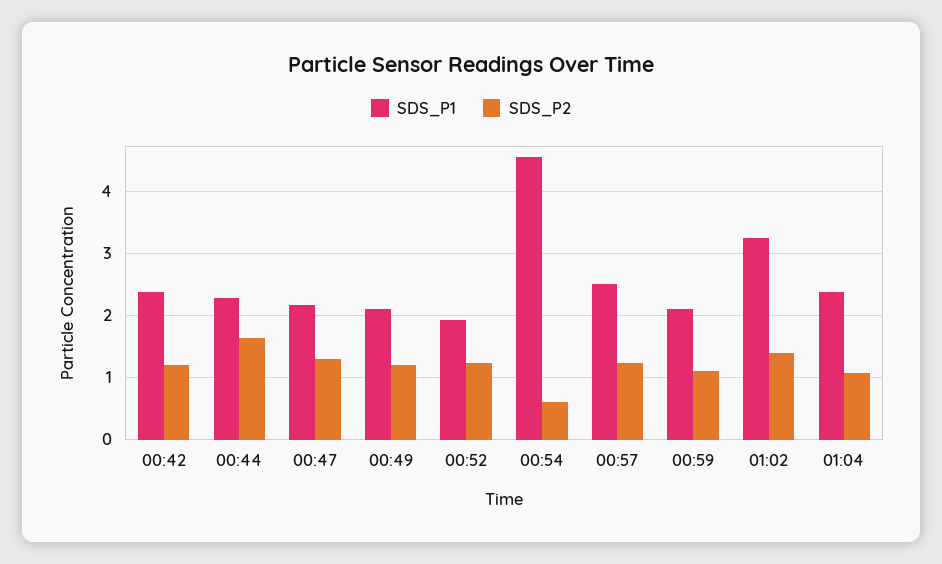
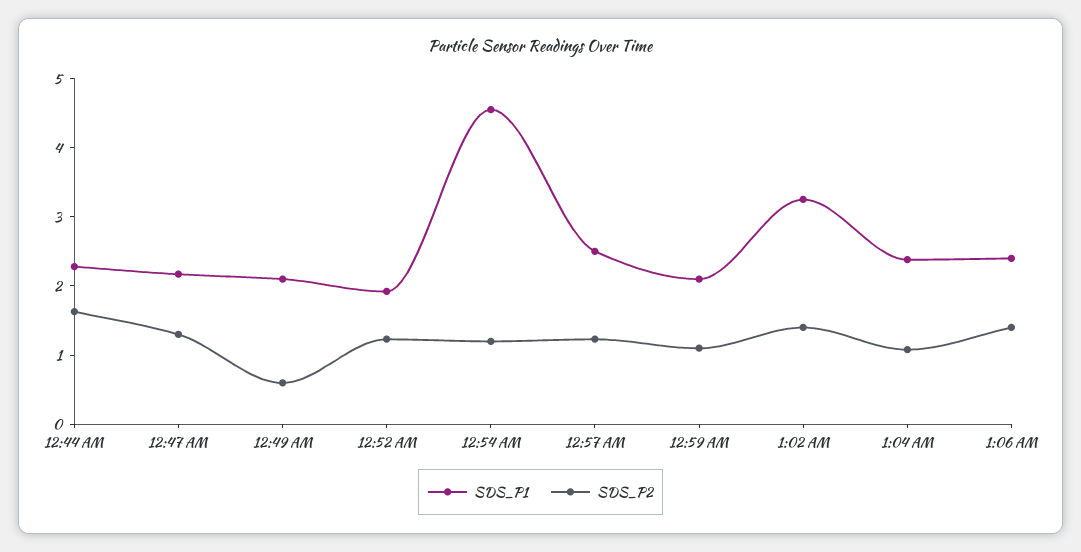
SDS_P1, 00:42: 2.4 -> none
SDS_P2, 00:42: 1.2 -> none
SDS_P2, 00:49: 1.2 -> 0.6
SDS_P2, 00:54: 0.6 -> 1.2
SDS_P1, 1:06 AM: none -> 2.4
SDS_P2, 1:06 AM: none -> 1.4

